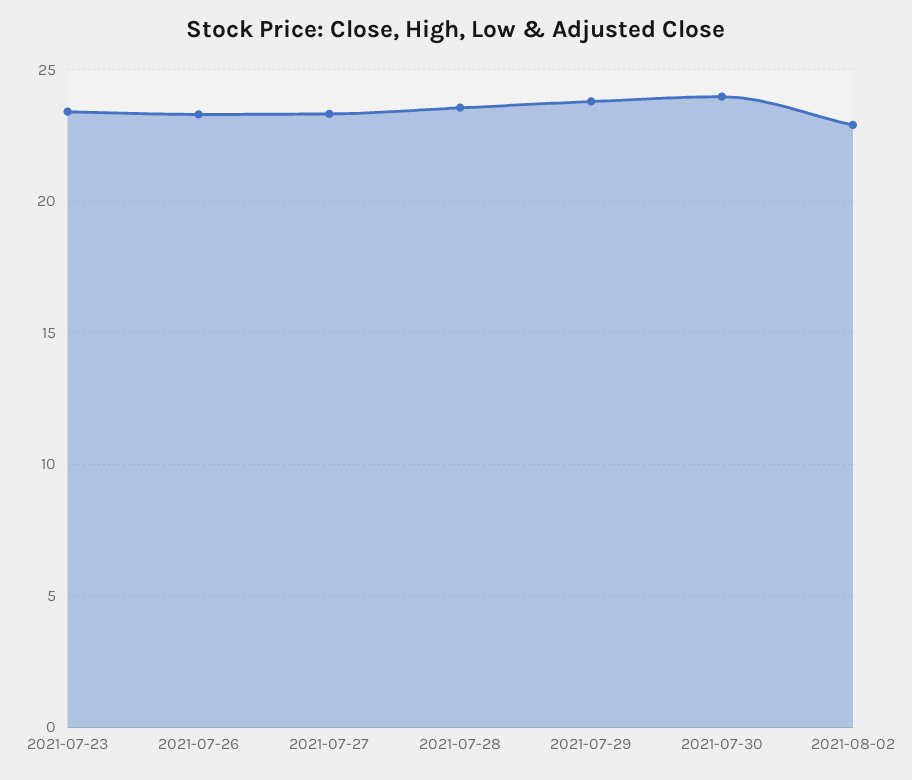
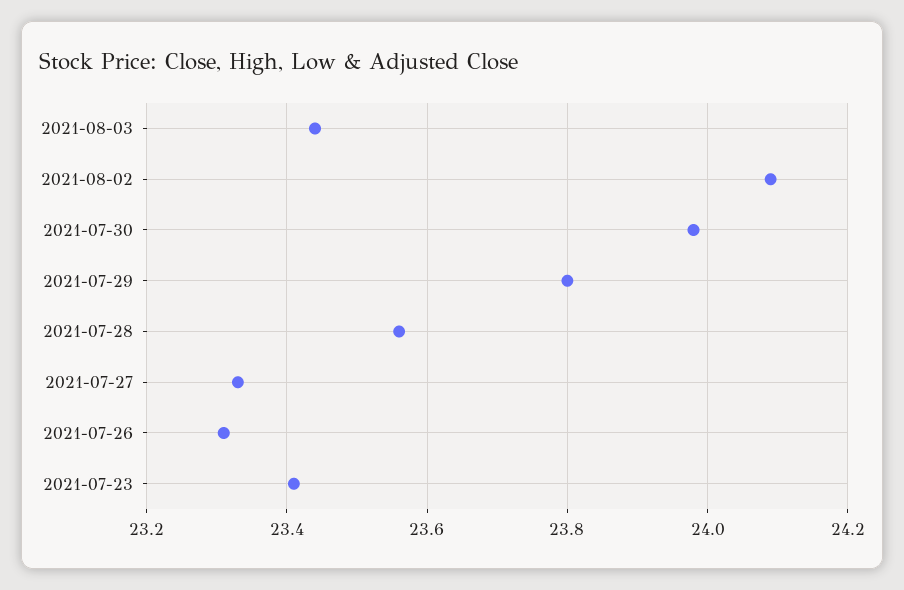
2021-08-02: 23 -> 24.1
2021-08-03: none -> 23.45

